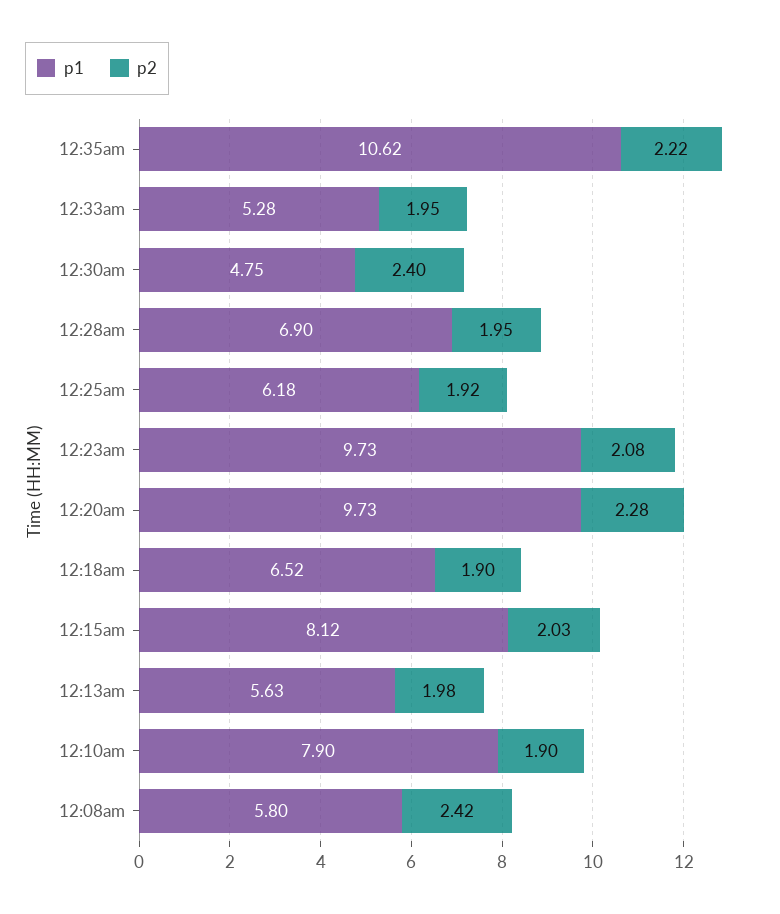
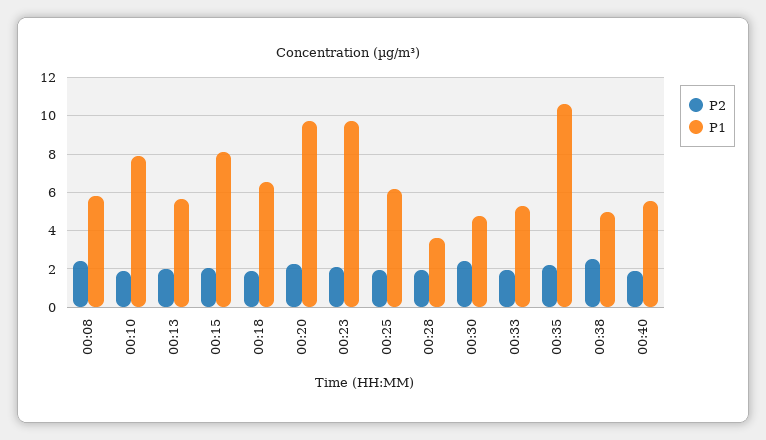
p1, 12:28am: 6.9 -> 3.5
p2, 00:38: none -> 2.5
p1, 00:38: none -> 5
p2, 00:40: none -> 2
p1, 00:40: none -> 5.5

